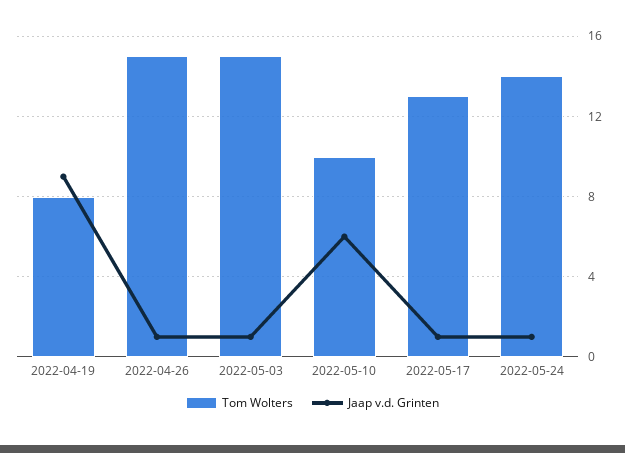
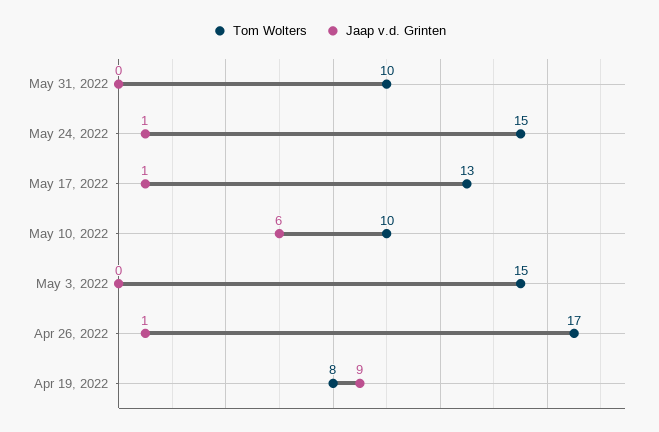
Tom Wolters, 2022-04-26: 15 -> 17
Jaap v.d. Grinten, 2022-05-03: 1 -> 0
Tom Wolters, 2022-05-24: 14 -> 15
Tom Wolters, May 31, 2022: none -> 10
Jaap v.d. Grinten, May 31, 2022: none -> 0

